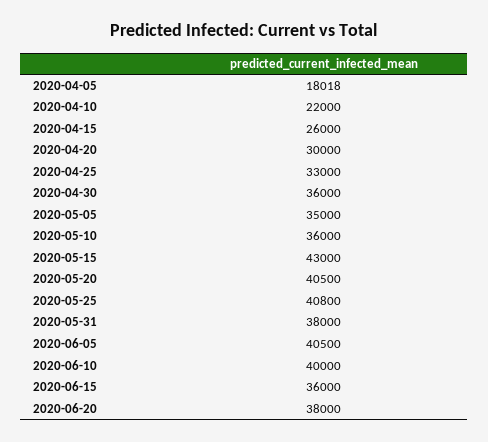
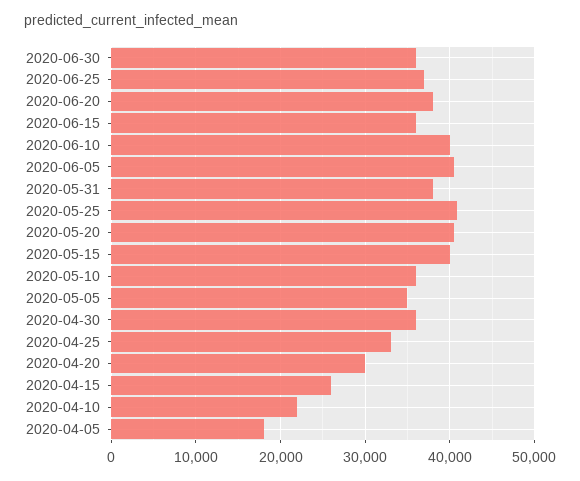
2020-05-15: 43000 -> 40000
2020-06-30: none -> 36000
2020-06-25: none -> 37000

